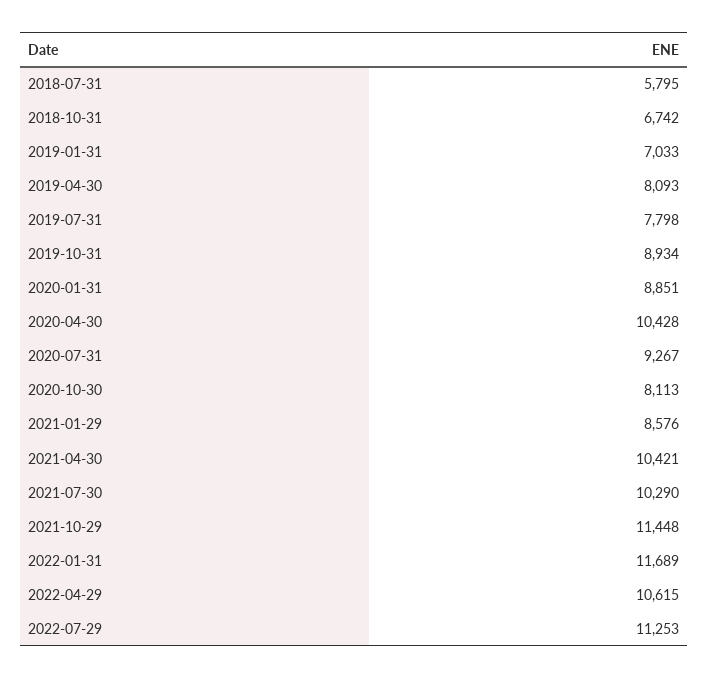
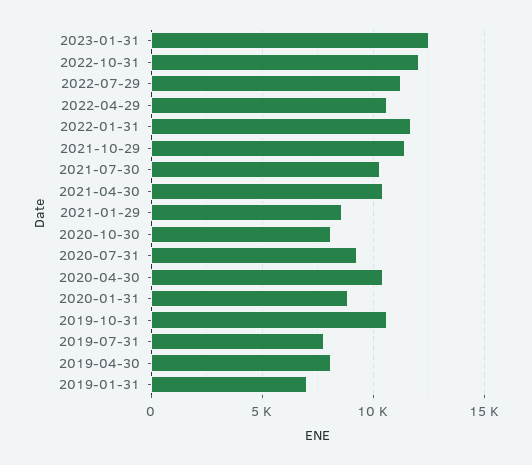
2018-07-31: 5795 -> none
2018-10-31: 6742 -> none
2019-10-31: 8934 -> 10500
2023-01-31: none -> 12500
2022-10-31: none -> 12000

